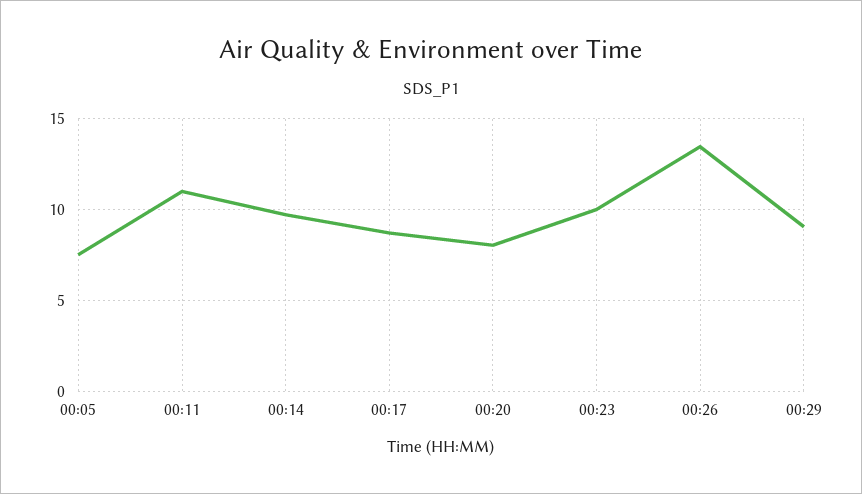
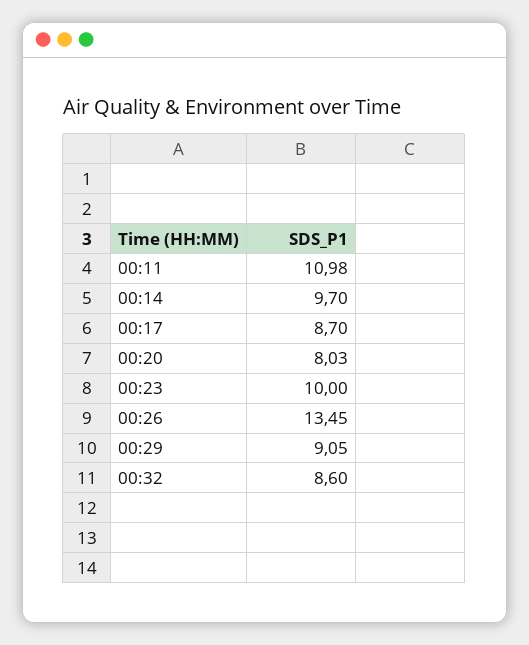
00:05: 7.5 -> none
00:32: none -> 8.6

